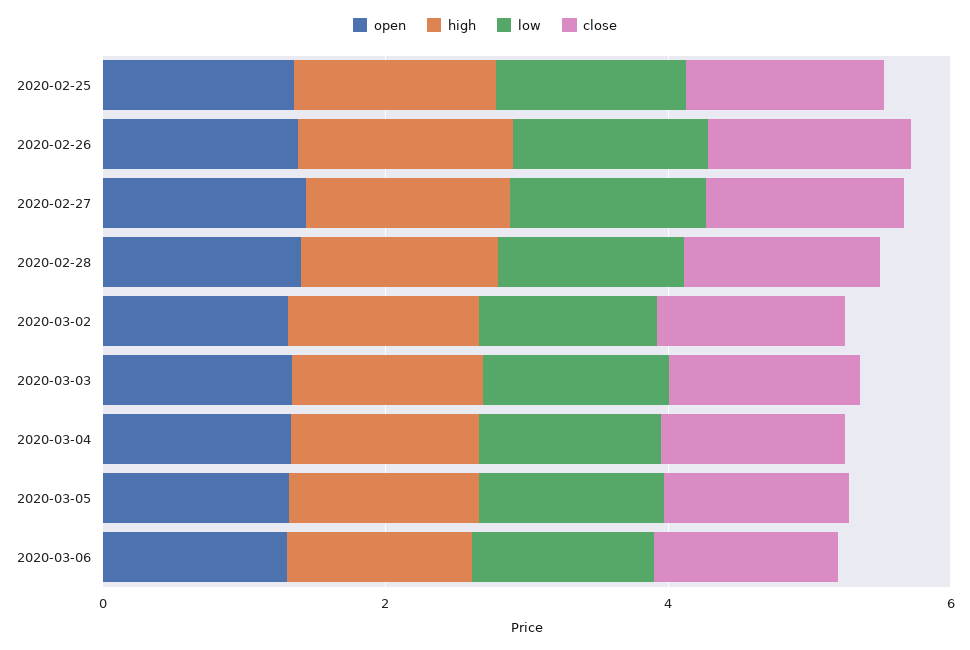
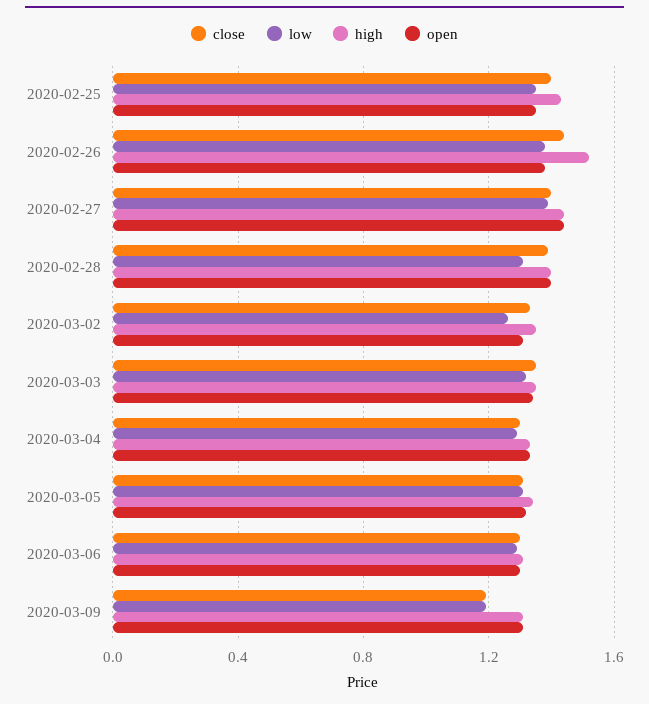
close, 2020-03-09: none -> 1.2
low, 2020-03-09: none -> 1.2
high, 2020-03-09: none -> 1.3
open, 2020-03-09: none -> 1.3

